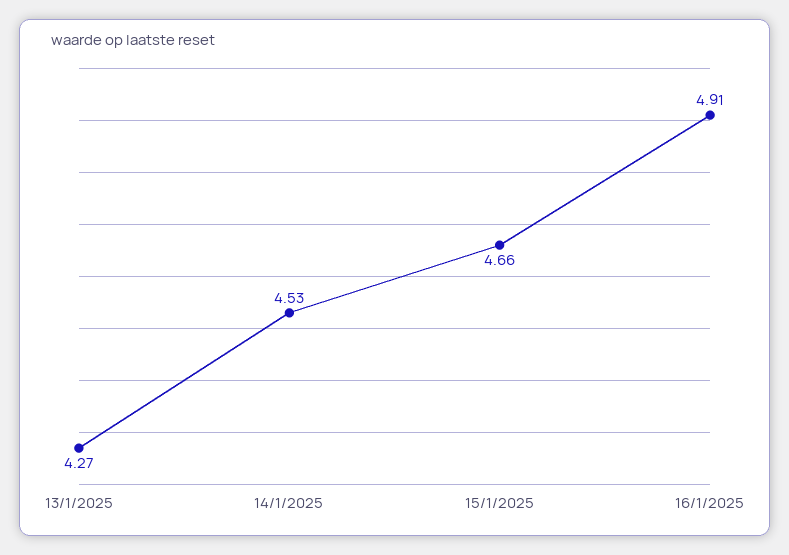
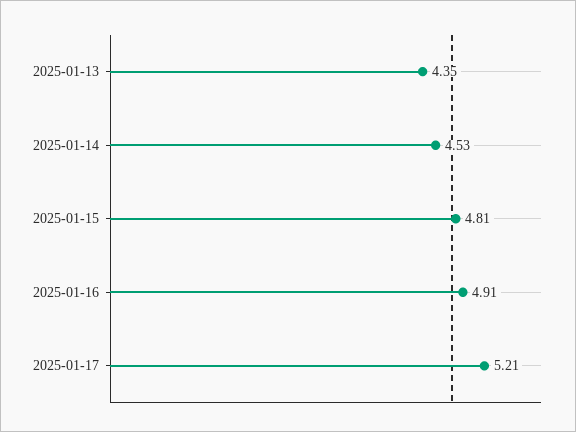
13/1/2025: 4.27 -> 4.35
15/1/2025: 4.66 -> 4.81
2025-01-17: none -> 5.21

